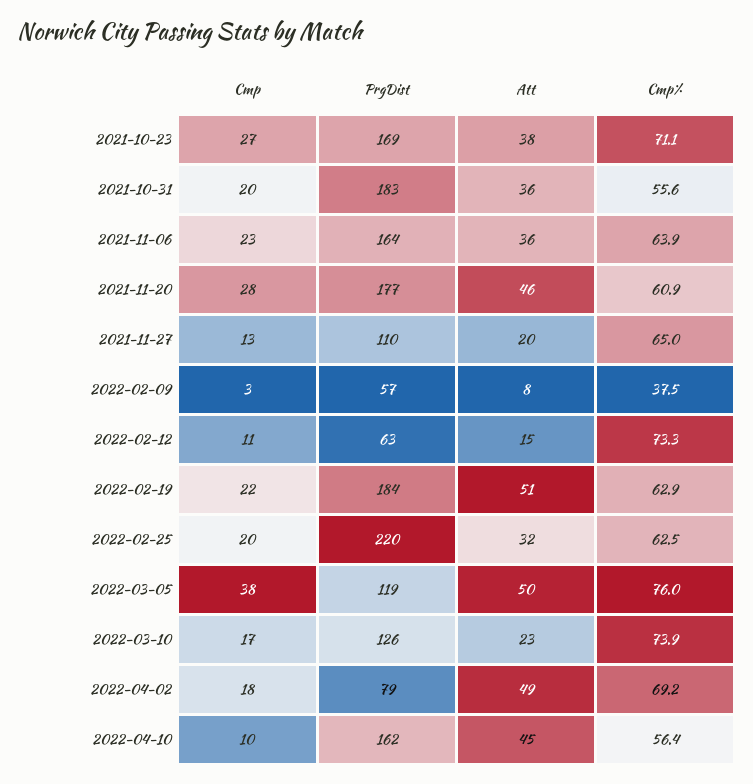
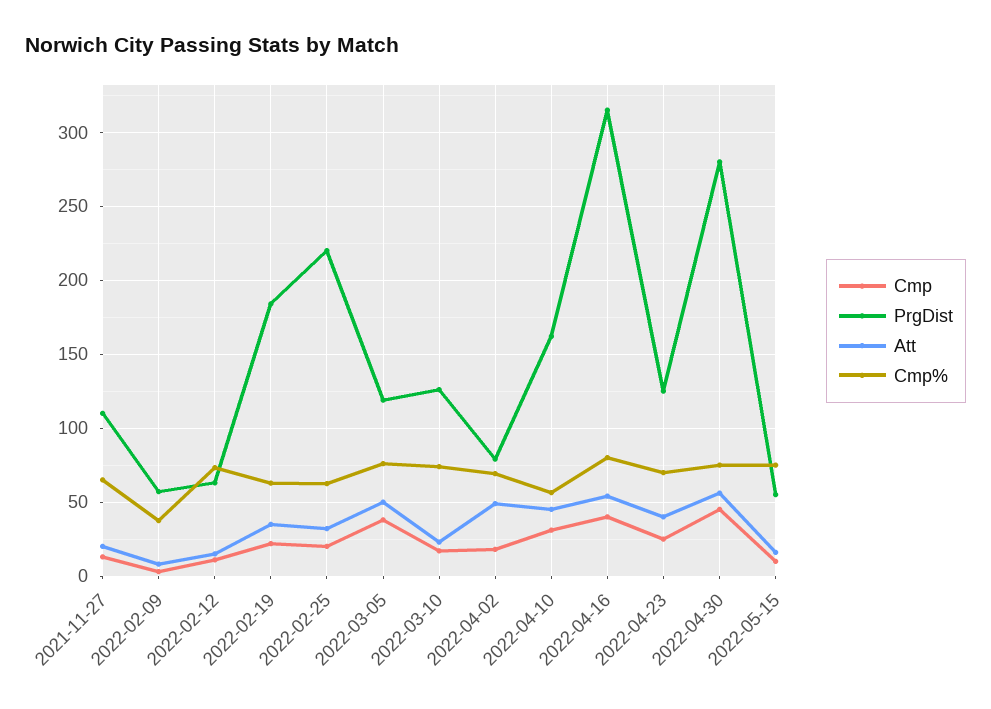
Cmp, 2021-10-23: 27 -> none
PrgDist, 2021-10-23: 169 -> none
Att, 2021-10-23: 38 -> none
Cmp%, 2021-10-23: 71.1 -> none
Cmp, 2021-10-31: 20 -> none
PrgDist, 2021-10-31: 183 -> none
Att, 2021-10-31: 36 -> none
Cmp%, 2021-10-31: 55.6 -> none
Cmp, 2021-11-06: 23 -> none
PrgDist, 2021-11-06: 164 -> none
Att, 2021-11-06: 36 -> none
Cmp%, 2021-11-06: 63.9 -> none
Cmp, 2021-11-20: 28 -> none
PrgDist, 2021-11-20: 177 -> none
Att, 2021-11-20: 46 -> none
Cmp%, 2021-11-20: 60.9 -> none
Att, 2022-02-19: 51 -> 35
Cmp, 2022-04-10: 10 -> 30
Cmp, 2022-04-16: none -> 40
PrgDist, 2022-04-16: none -> 315
Att, 2022-04-16: none -> 55
Cmp%, 2022-04-16: none -> 80
Cmp, 2022-04-23: none -> 25
PrgDist, 2022-04-23: none -> 125
Att, 2022-04-23: none -> 40
Cmp%, 2022-04-23: none -> 70
Cmp, 2022-04-30: none -> 45
PrgDist, 2022-04-30: none -> 280
Att, 2022-04-30: none -> 55
Cmp%, 2022-04-30: none -> 75
Cmp, 2022-05-15: none -> 10
PrgDist, 2022-05-15: none -> 55
Att, 2022-05-15: none -> 15
Cmp%, 2022-05-15: none -> 75

